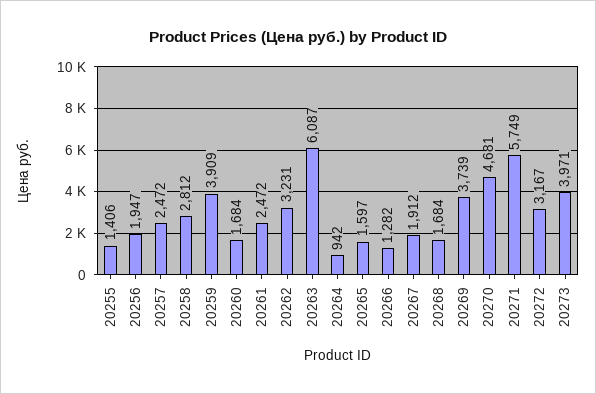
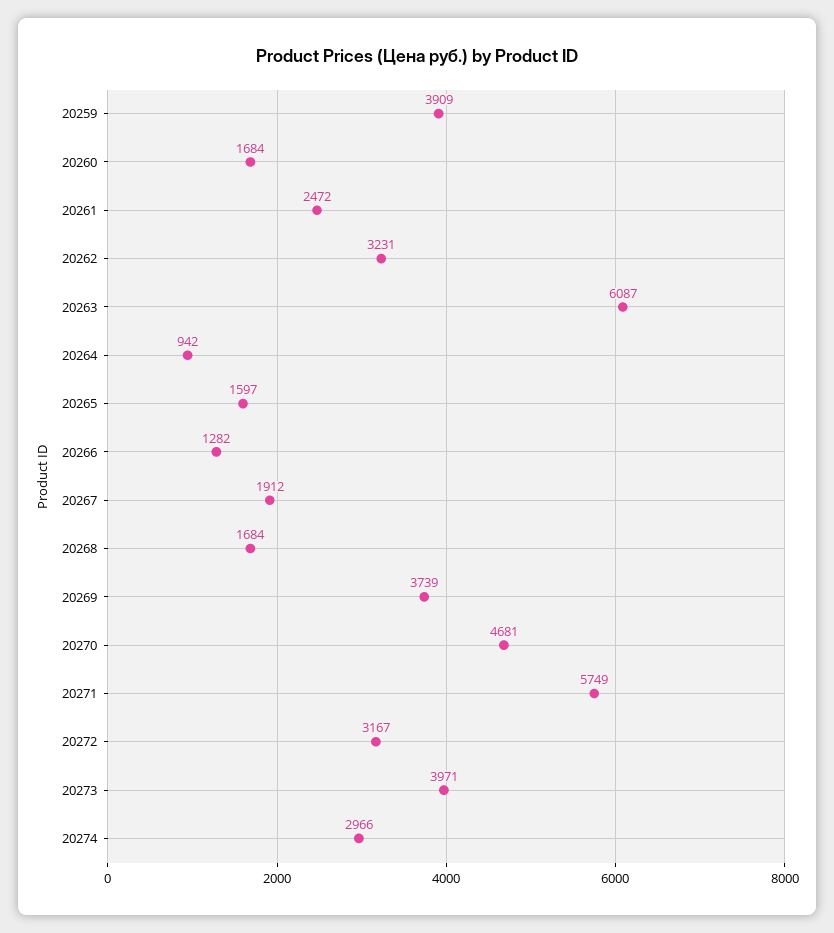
20255: 1406 -> none
20256: 1947 -> none
20257: 2472 -> none
20258: 2812 -> none
20274: none -> 2966

